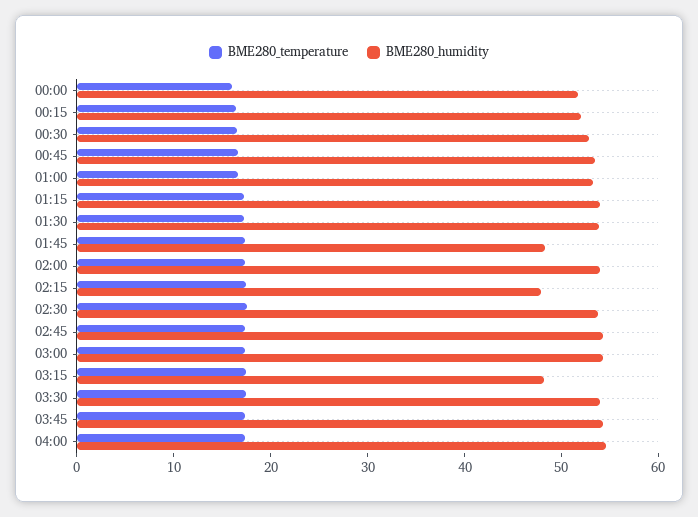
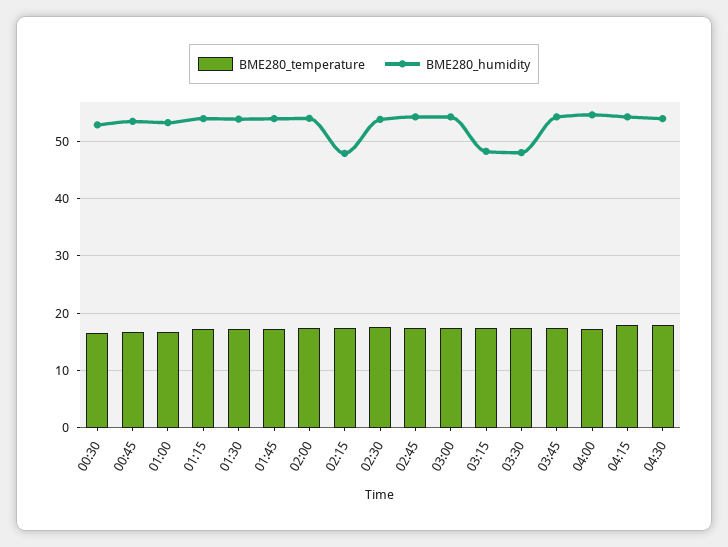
BME280_temperature, 00:00: 16 -> none
BME280_humidity, 00:00: 52 -> none
BME280_temperature, 00:15: 16 -> none
BME280_humidity, 00:15: 52 -> none
BME280_humidity, 01:45: 48 -> 54
BME280_humidity, 03:30: 54 -> 48
BME280_temperature, 04:15: none -> 18
BME280_humidity, 04:15: none -> 54
BME280_temperature, 04:30: none -> 18
BME280_humidity, 04:30: none -> 54

